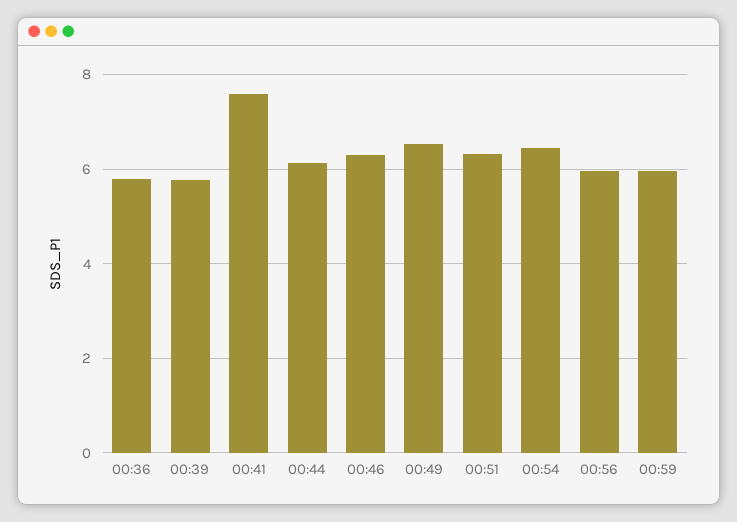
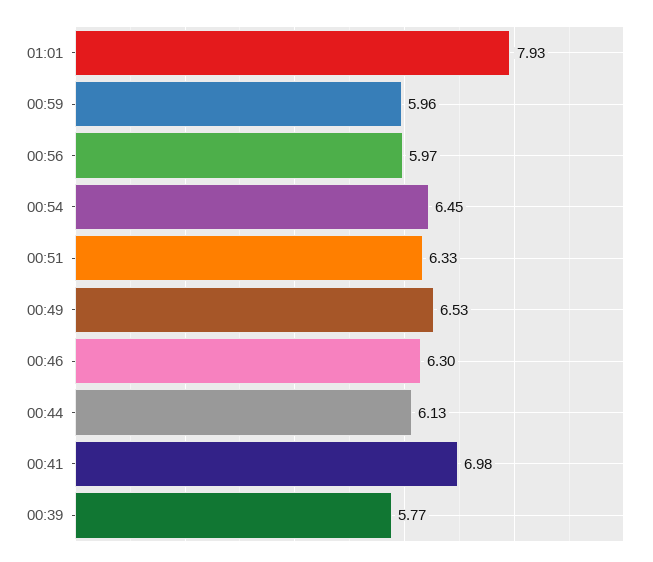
00:36: 5.8 -> none
00:41: 7.6 -> 6.98
01:01: none -> 7.93

